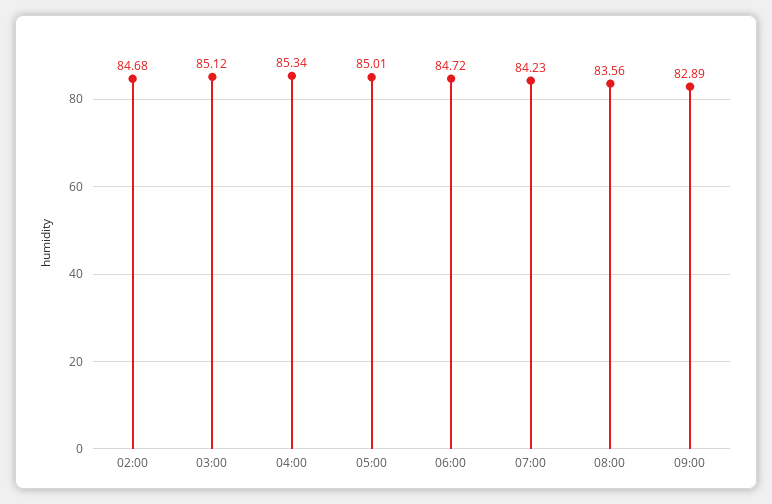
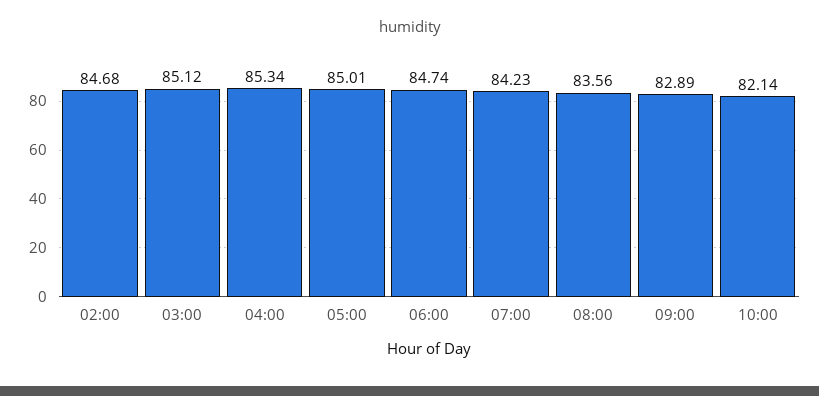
06:00: 84.72 -> 84.74
10:00: none -> 82.14

